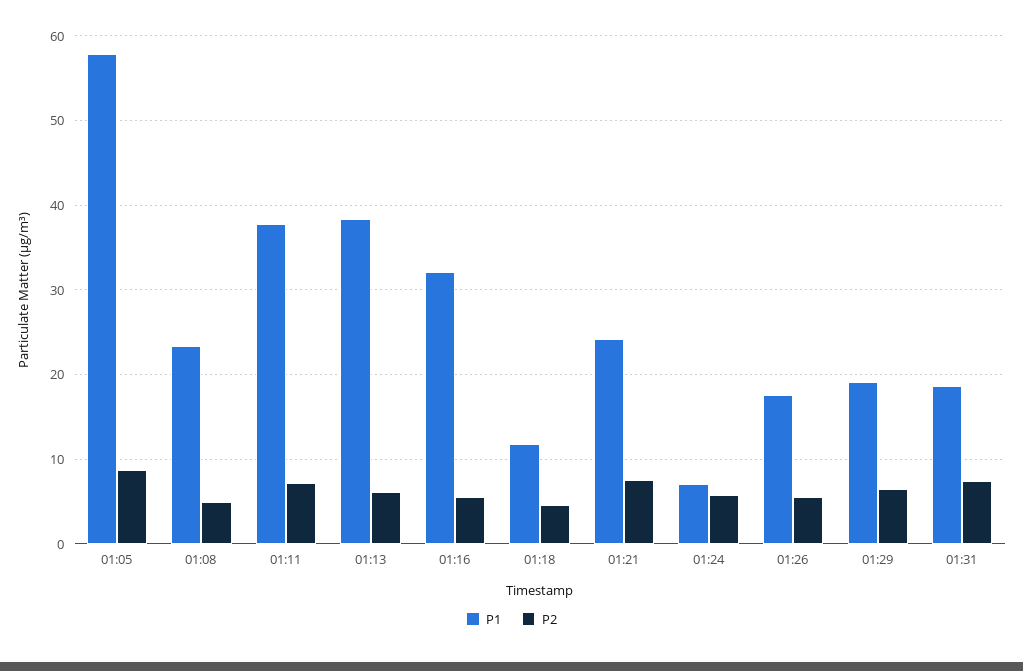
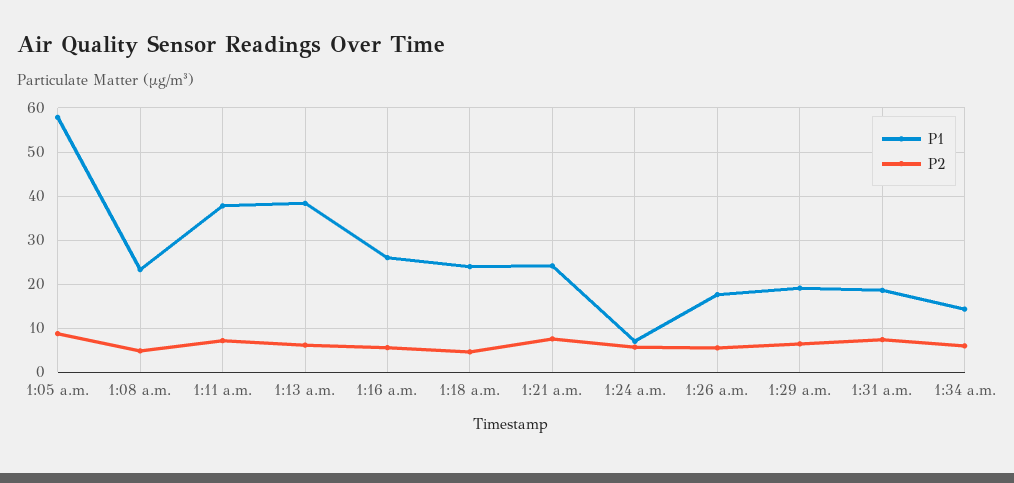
P1, 01:16: 32 -> 26
P1, 01:18: 12 -> 24
P1, 1:34 a.m.: none -> 14
P2, 1:34 a.m.: none -> 6

